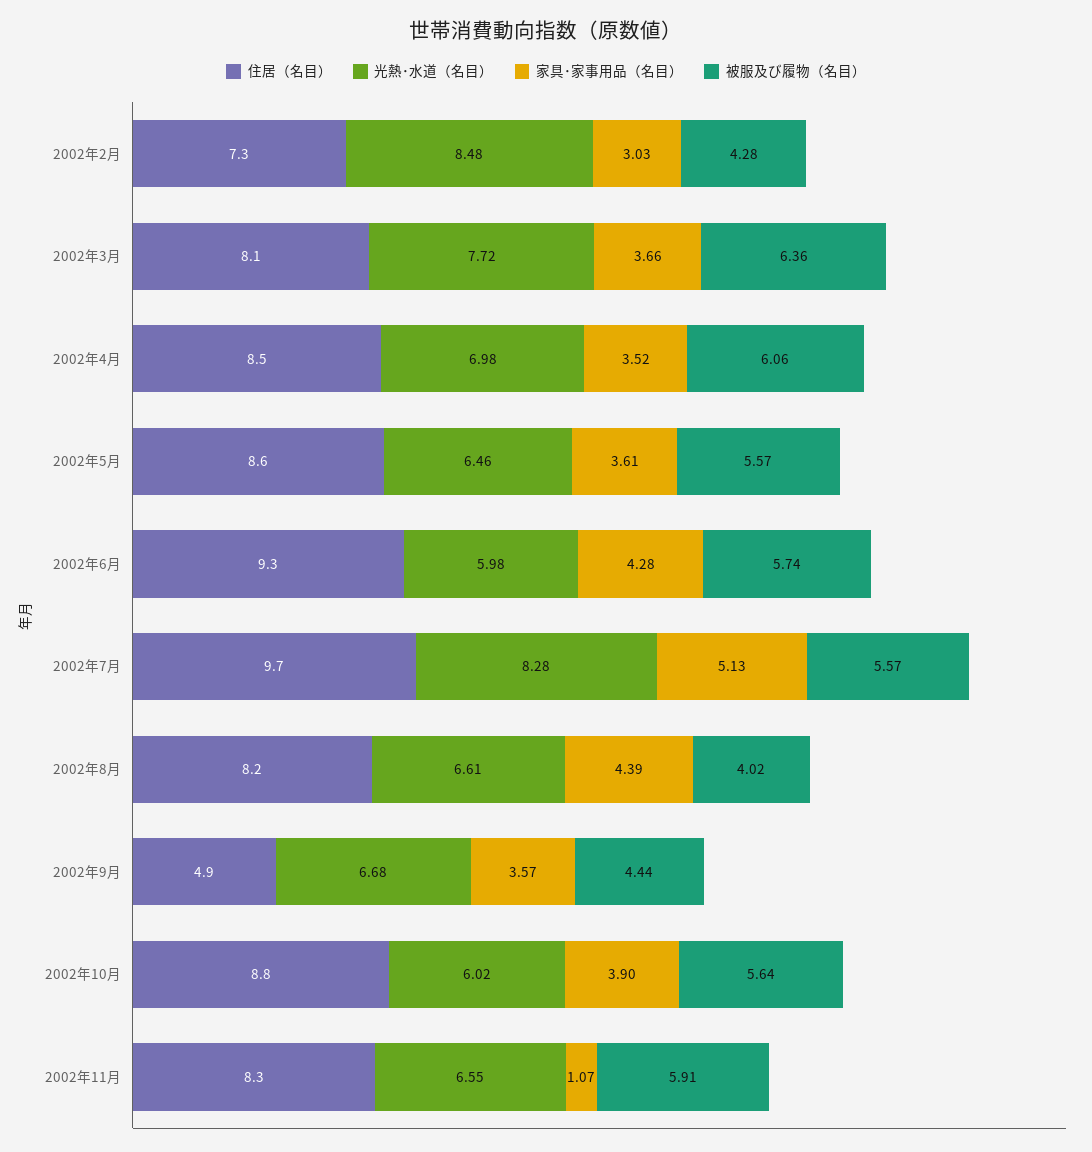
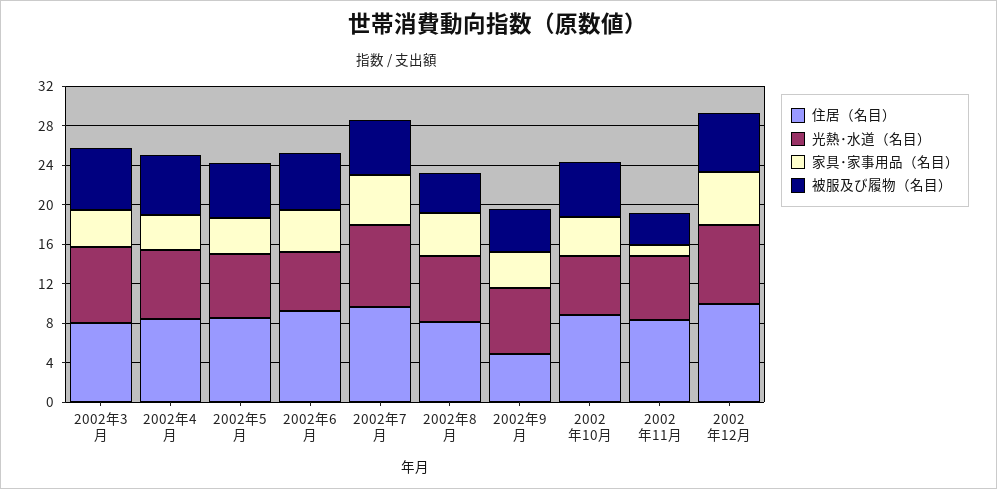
住居（名目）, 2002年2月: 7.3 -> none
光熱･水道（名目）, 2002年2月: 8.48 -> none
家具･家事用品（名目）, 2002年2月: 3.03 -> none
被服及び履物（名目）, 2002年2月: 4.28 -> none
被服及び履物（名目）, 2002年11月: 5.91 -> 3
住居（名目）, 2002年12月: none -> 10
光熱･水道（名目）, 2002年12月: none -> 8
家具･家事用品（名目）, 2002年12月: none -> 5
被服及び履物（名目）, 2002年12月: none -> 6

